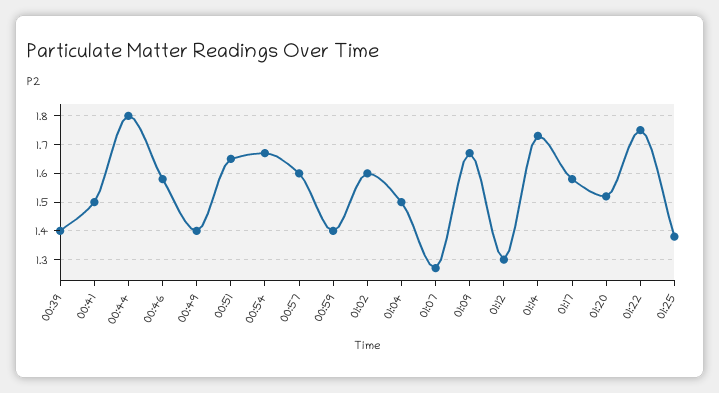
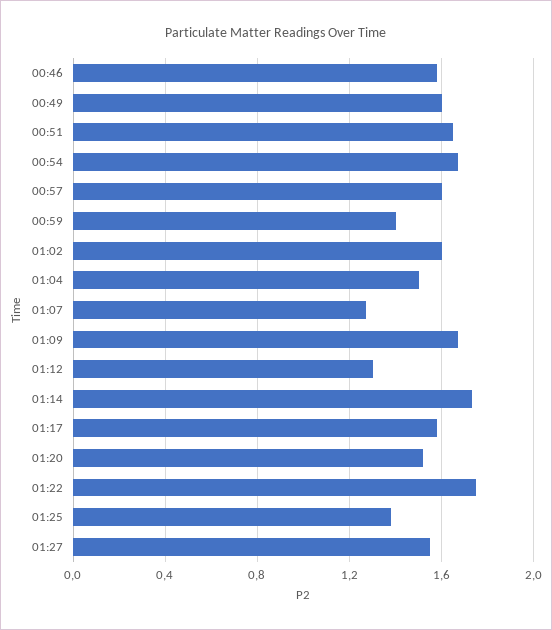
00:39: 1.4 -> none
00:41: 1.5 -> none
00:44: 1.8 -> none
00:49: 1.4 -> 1.6
01:27: none -> 1.55

